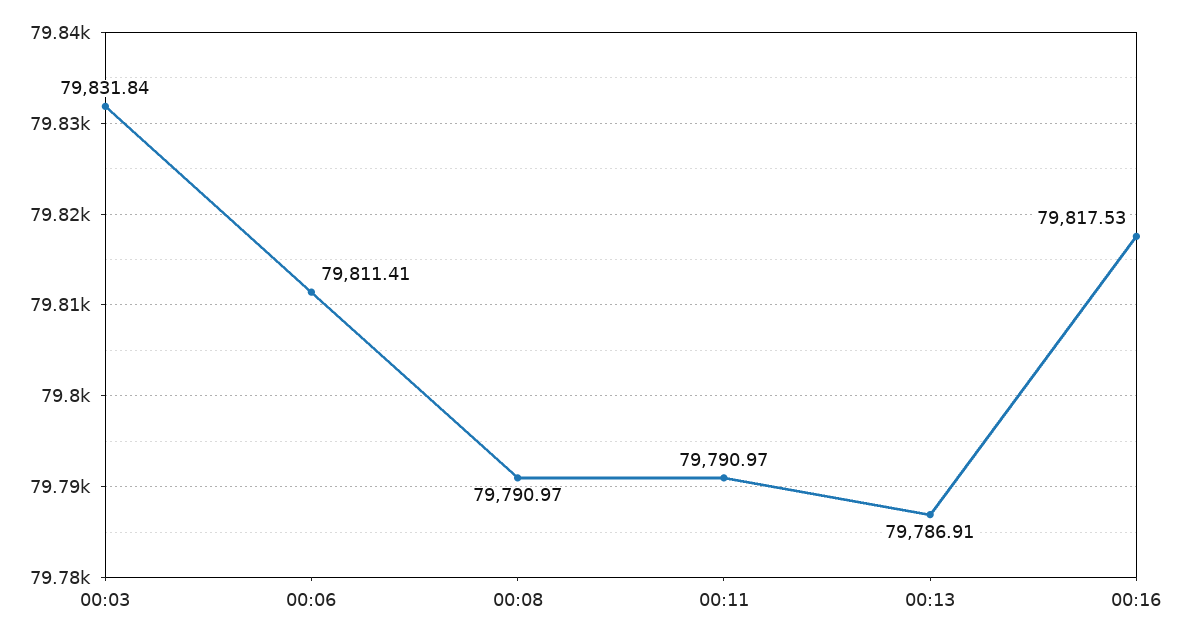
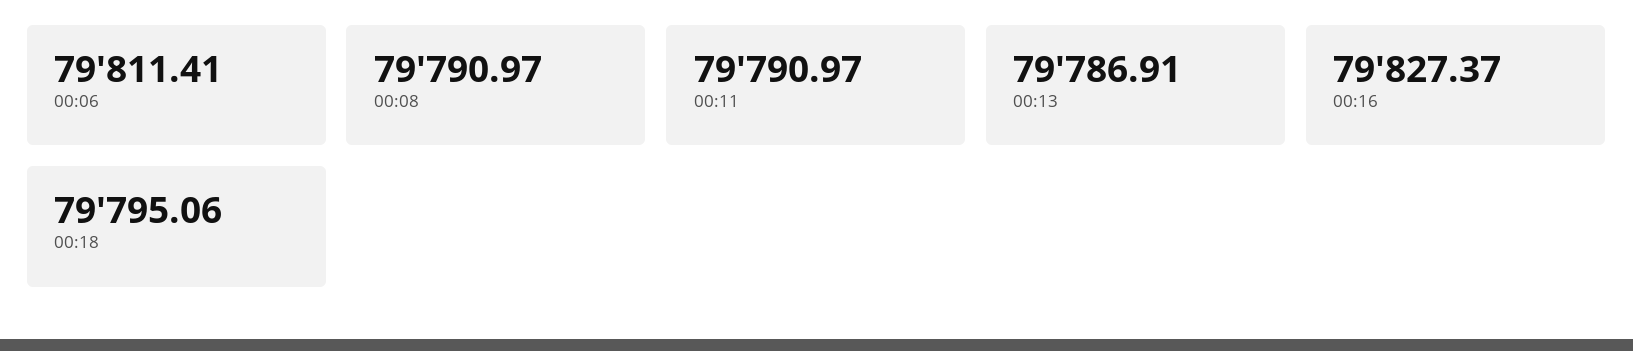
00:03: 79831.84 -> none
00:16: 79817.53 -> 79827.37
00:18: none -> 79795.06

